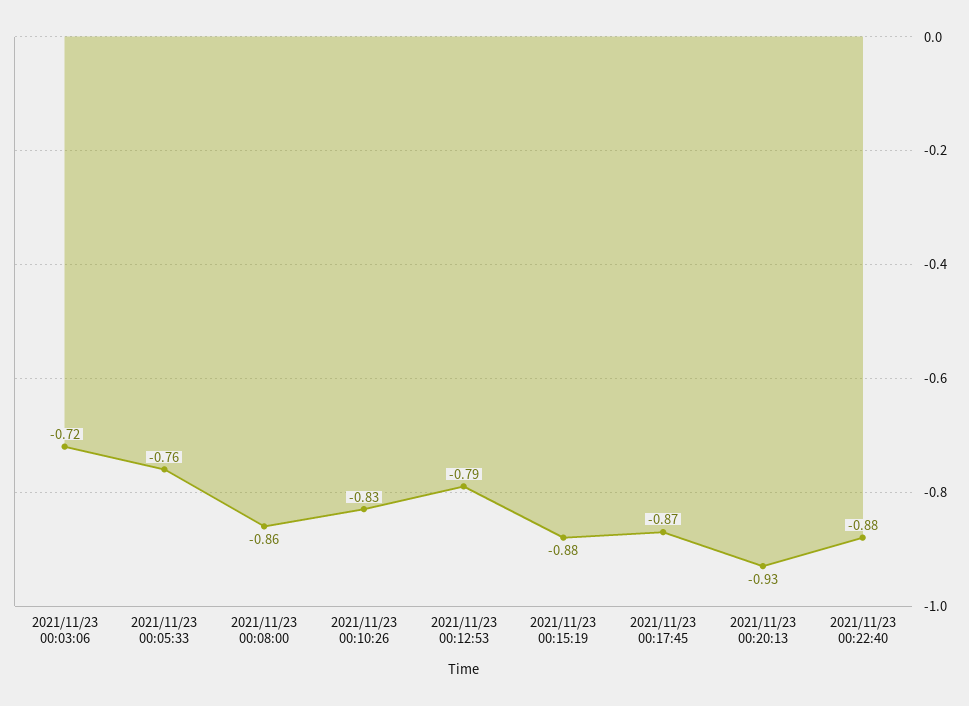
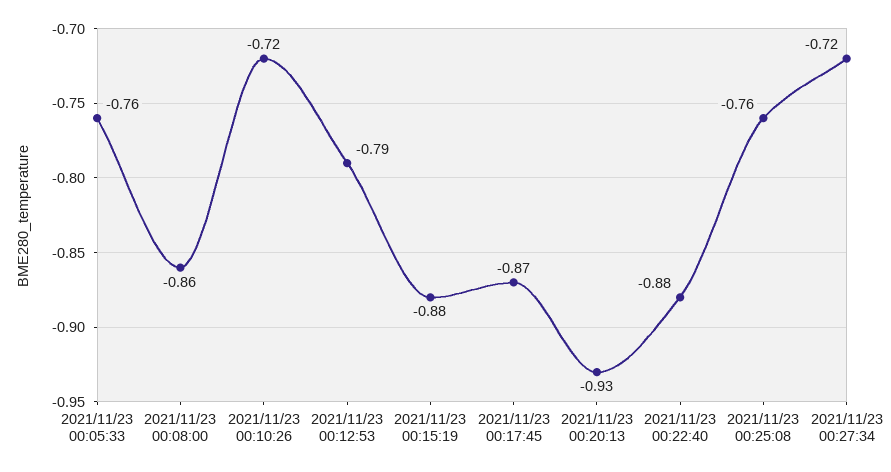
2021/11/23 00:03:06: -0.72 -> none
2021/11/23 00:10:26: -0.83 -> -0.72
2021/11/23 00:25:08: none -> -0.76
2021/11/23 00:27:34: none -> -0.72

